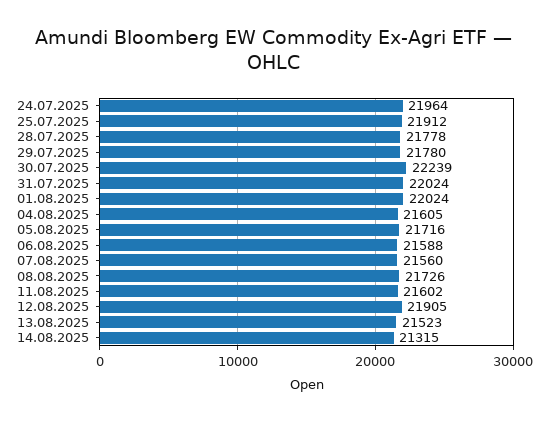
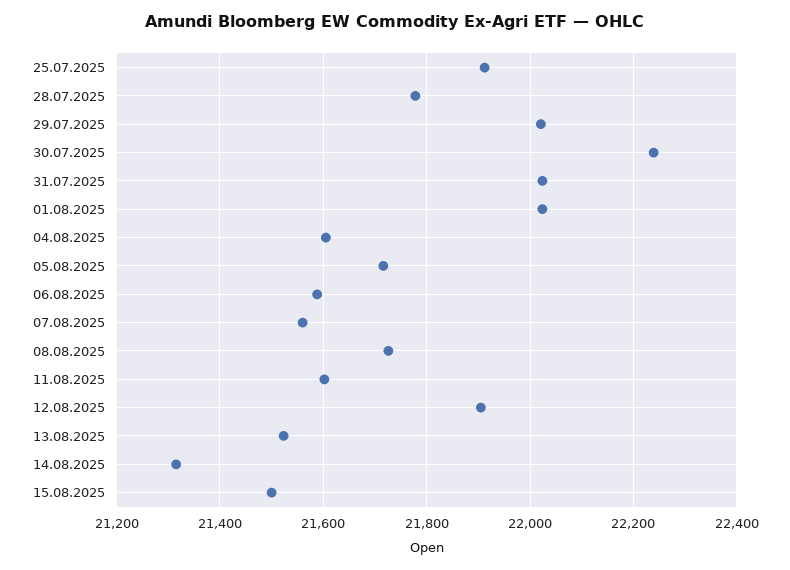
24.07.2025: 21964 -> none
29.07.2025: 21780 -> 22020
15.08.2025: none -> 21500

